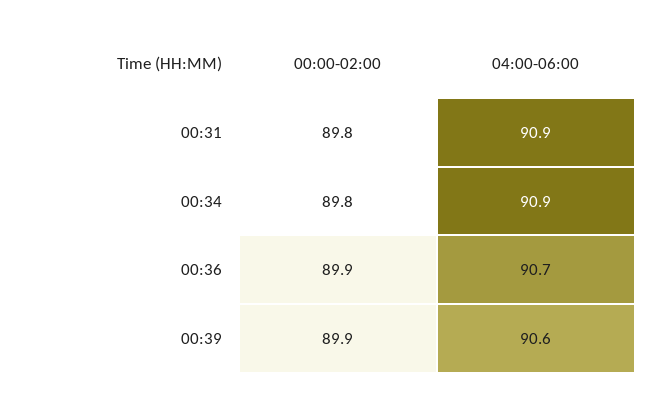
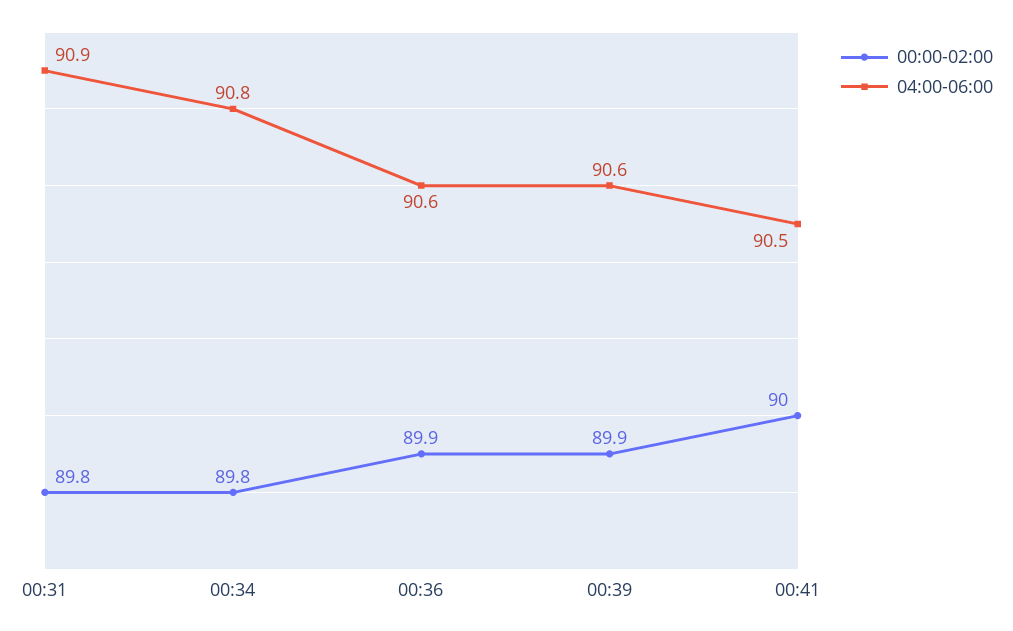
04:00-06:00, 00:34: 90.9 -> 90.8
04:00-06:00, 00:36: 90.7 -> 90.6
00:00-02:00, 00:41: none -> 90
04:00-06:00, 00:41: none -> 90.5

